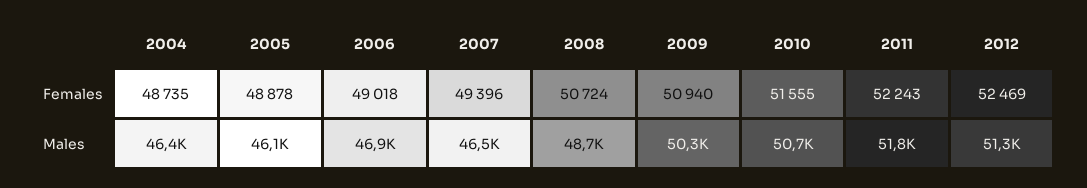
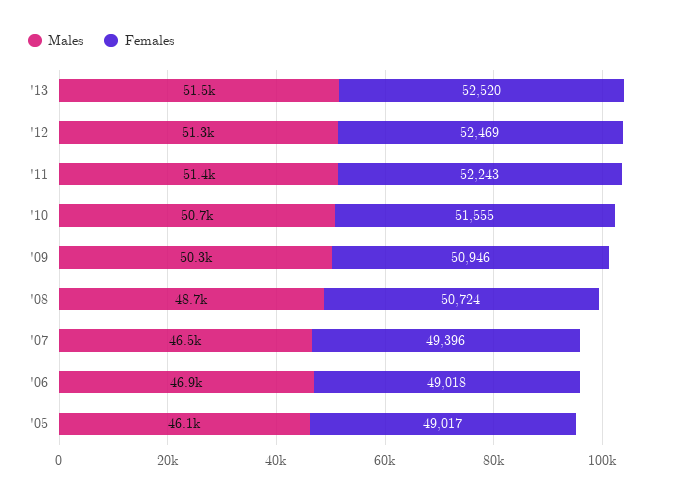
Females, 2004: 48735 -> none
Females, 2005: 48878 -> 49017
Females, 2009: 50940 -> 50946
Males, 2004: 46400 -> none
Males, 2011: 51800 -> 51400
Males, '13: none -> 51500
Females, '13: none -> 52520

